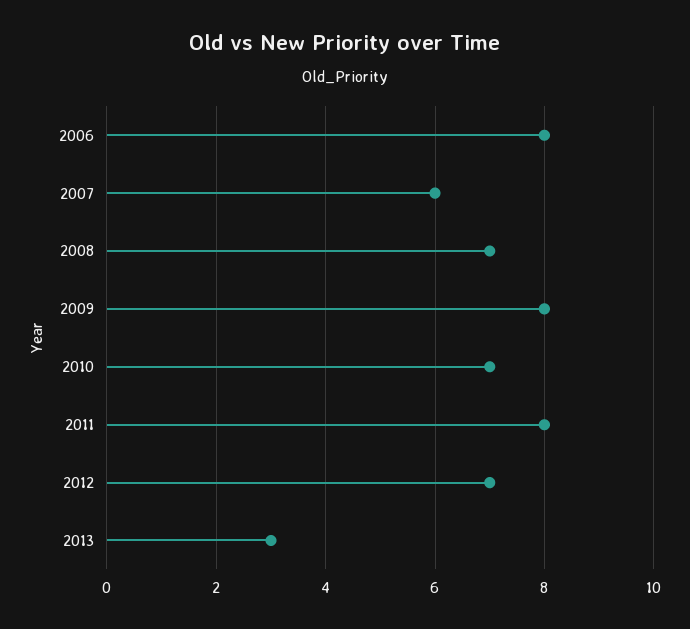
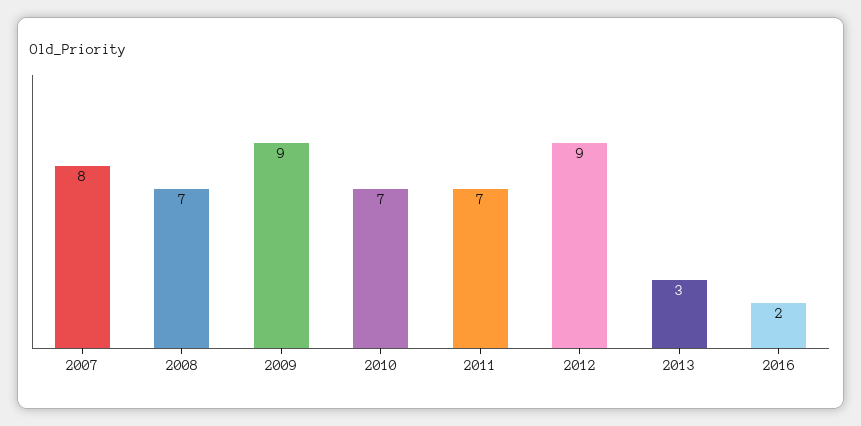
2006: 8 -> none
2007: 6 -> 8
2009: 8 -> 9
2011: 8 -> 7
2012: 7 -> 9
2016: none -> 2

